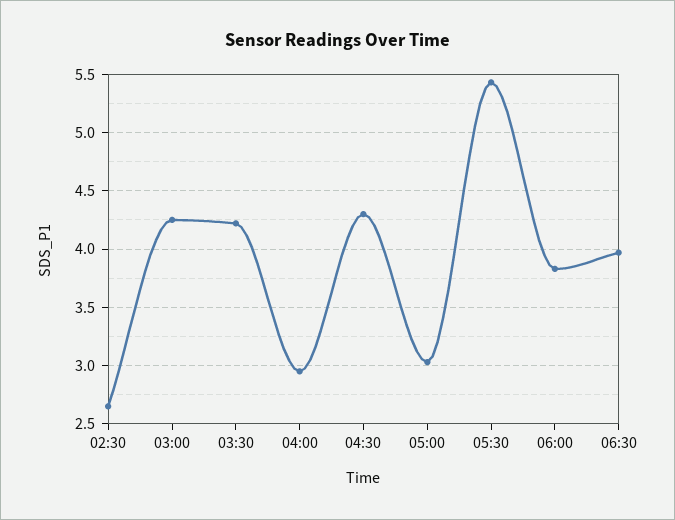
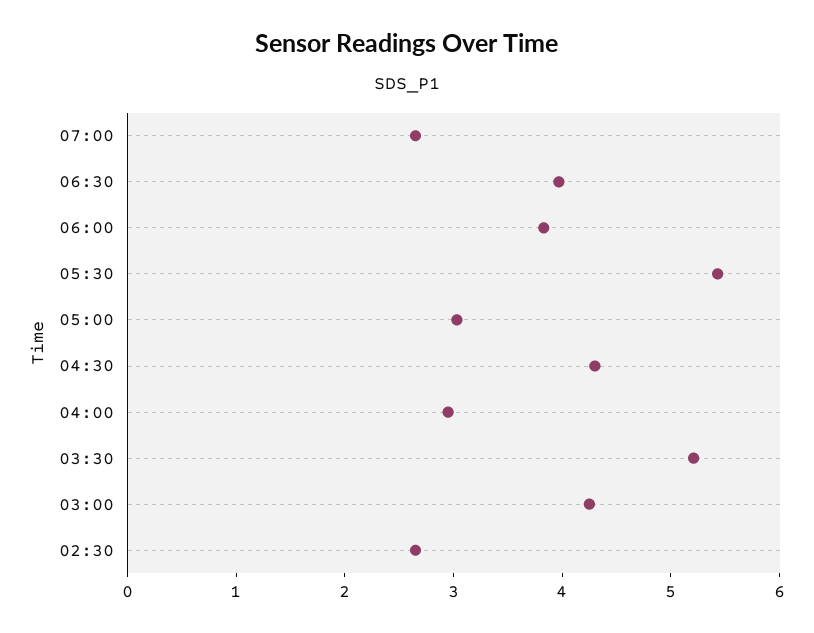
03:30: 4.2 -> 5.2
07:00: none -> 2.6

